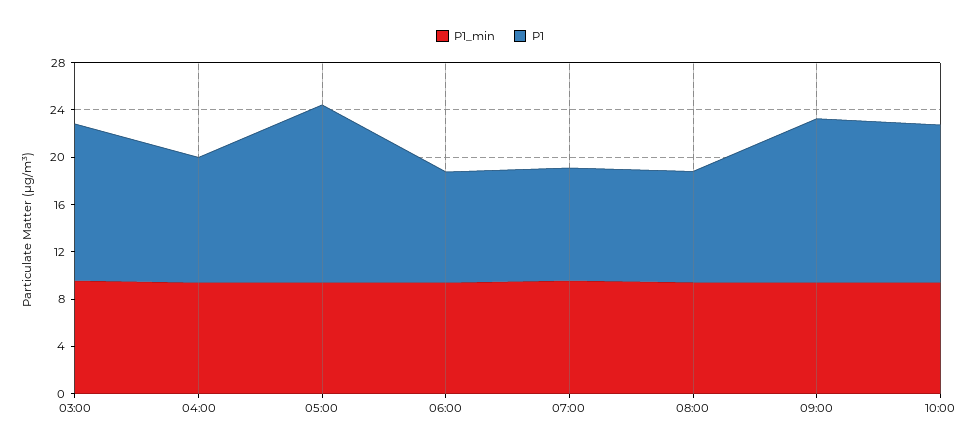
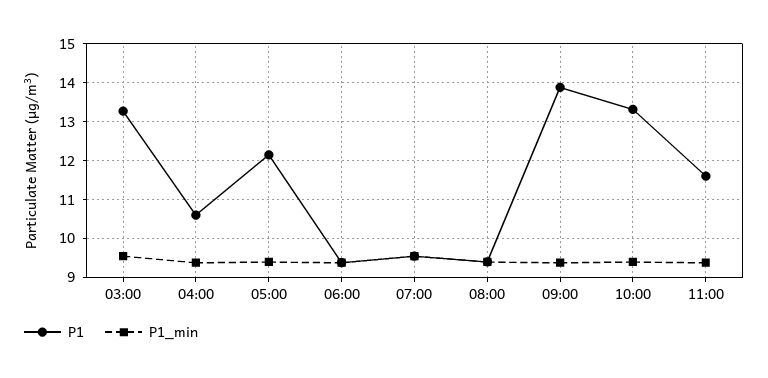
P1, 05:00: 15 -> 12.2
P1, 11:00: none -> 11.6
P1_min, 11:00: none -> 9.4

